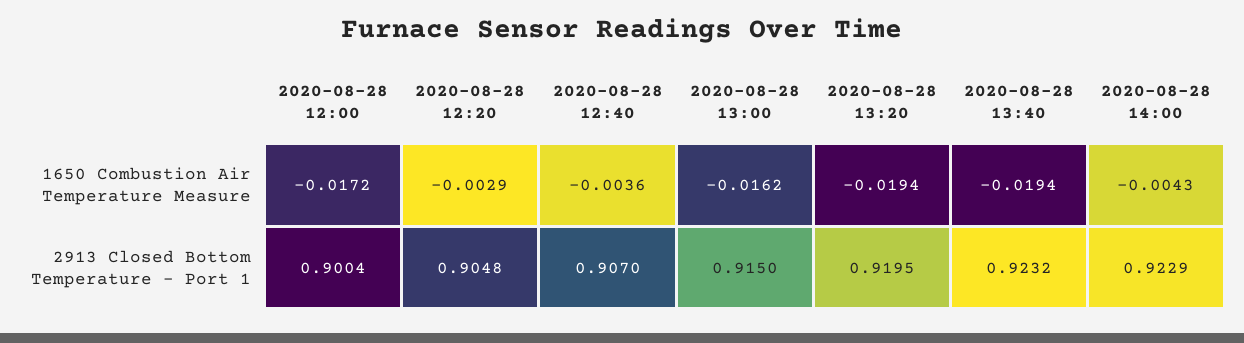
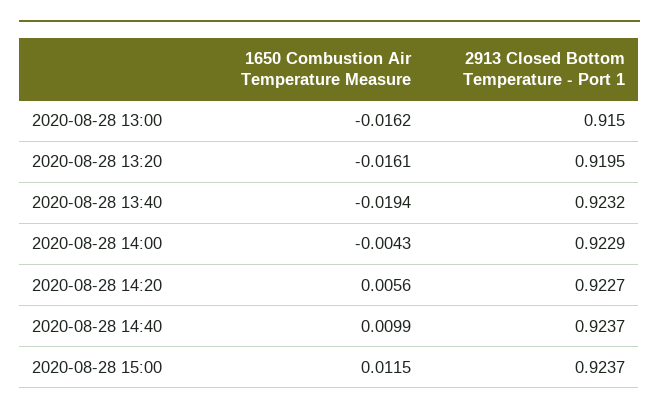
2020-08-28 12:00, 1650 Combustion Air Temperature Measure: -0.0172 -> none
2020-08-28 12:20, 1650 Combustion Air Temperature Measure: -0.0029 -> none
2020-08-28 12:40, 1650 Combustion Air Temperature Measure: -0.0036 -> none
2020-08-28 13:20, 1650 Combustion Air Temperature Measure: -0.0194 -> -0.0161
2020-08-28 12:00, 2913 Closed Bottom Temperature - Port 1: 0.9004 -> none
2020-08-28 12:20, 2913 Closed Bottom Temperature - Port 1: 0.9048 -> none
2020-08-28 12:40, 2913 Closed Bottom Temperature - Port 1: 0.907 -> none
2020-08-28 14:20, 1650 Combustion Air Temperature Measure: none -> 0.0056
2020-08-28 14:20, 2913 Closed Bottom Temperature - Port 1: none -> 0.9227
2020-08-28 14:40, 1650 Combustion Air Temperature Measure: none -> 0.0099
2020-08-28 14:40, 2913 Closed Bottom Temperature - Port 1: none -> 0.9237
2020-08-28 15:00, 1650 Combustion Air Temperature Measure: none -> 0.0115
2020-08-28 15:00, 2913 Closed Bottom Temperature - Port 1: none -> 0.9237

